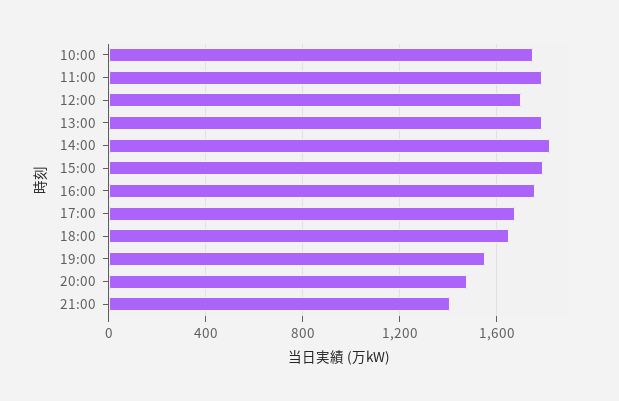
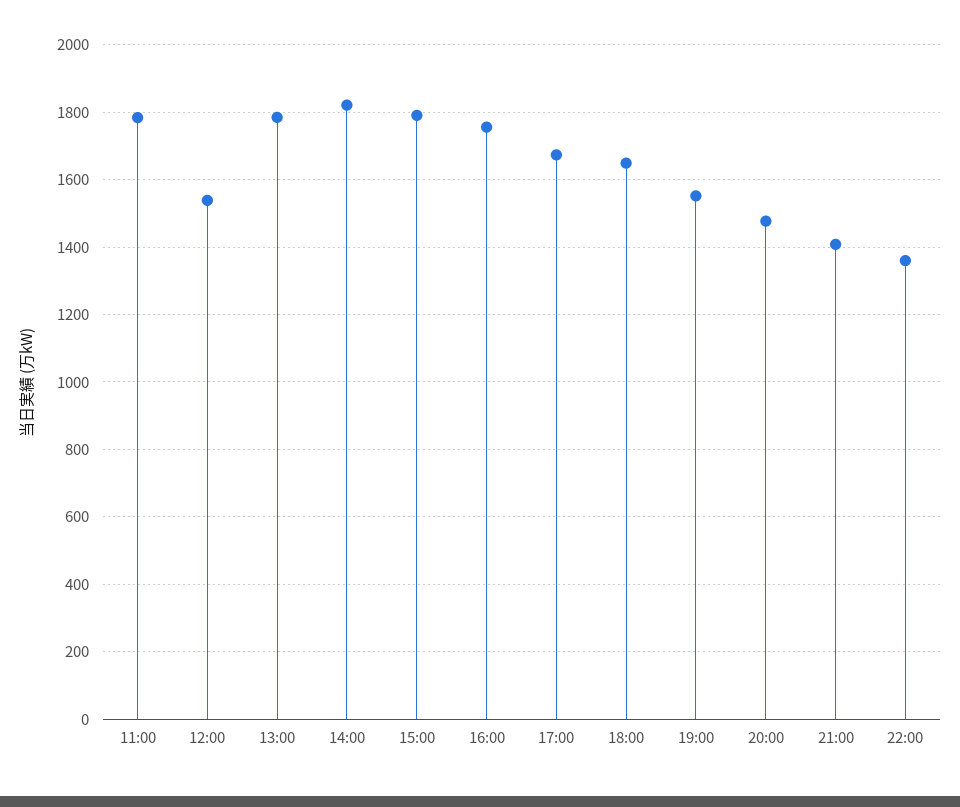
10:00: 1750 -> none
12:00: 1700 -> 1540
22:00: none -> 1360

